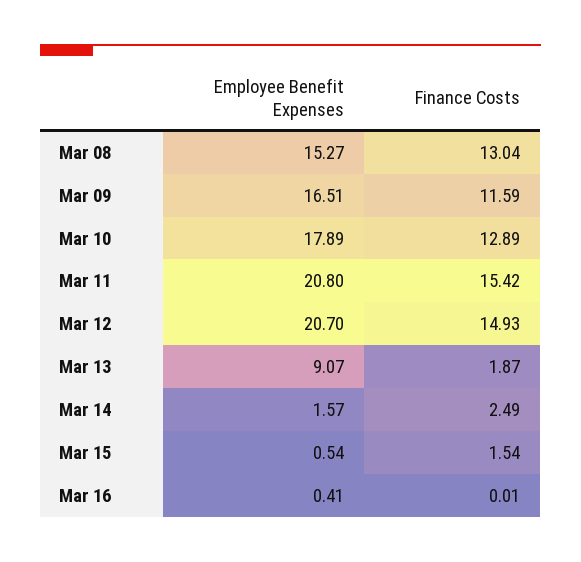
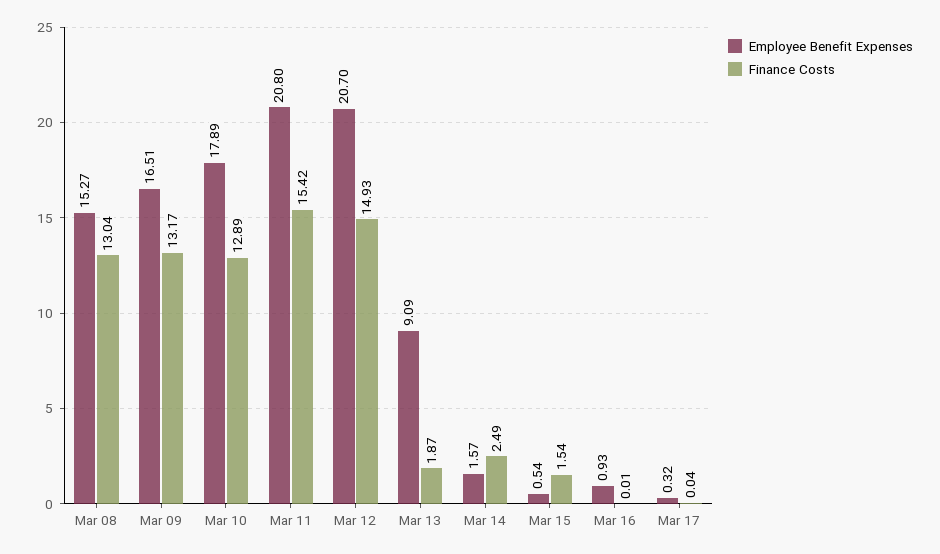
Finance Costs, Mar 09: 11.59 -> 13.17
Employee Benefit Expenses, Mar 13: 9.07 -> 9.09
Employee Benefit Expenses, Mar 16: 0.41 -> 0.93
Employee Benefit Expenses, Mar 17: none -> 0.32
Finance Costs, Mar 17: none -> 0.04

